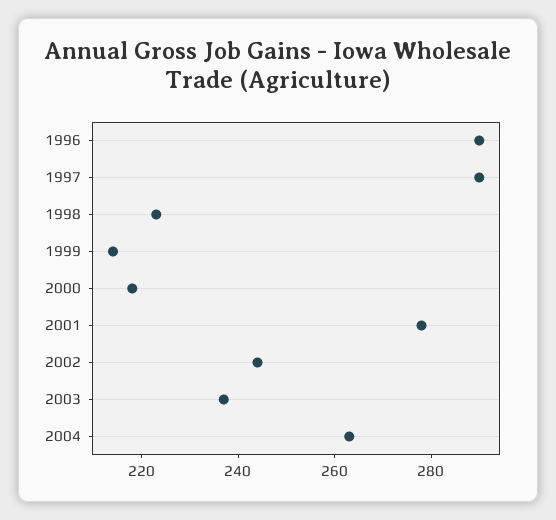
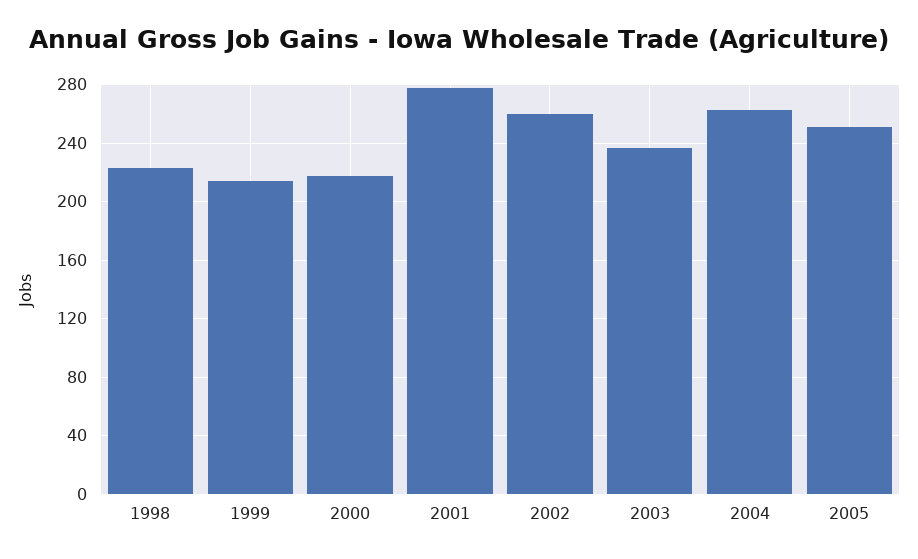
1996: 290 -> none
1997: 290 -> none
2002: 245 -> 260
2005: none -> 250

